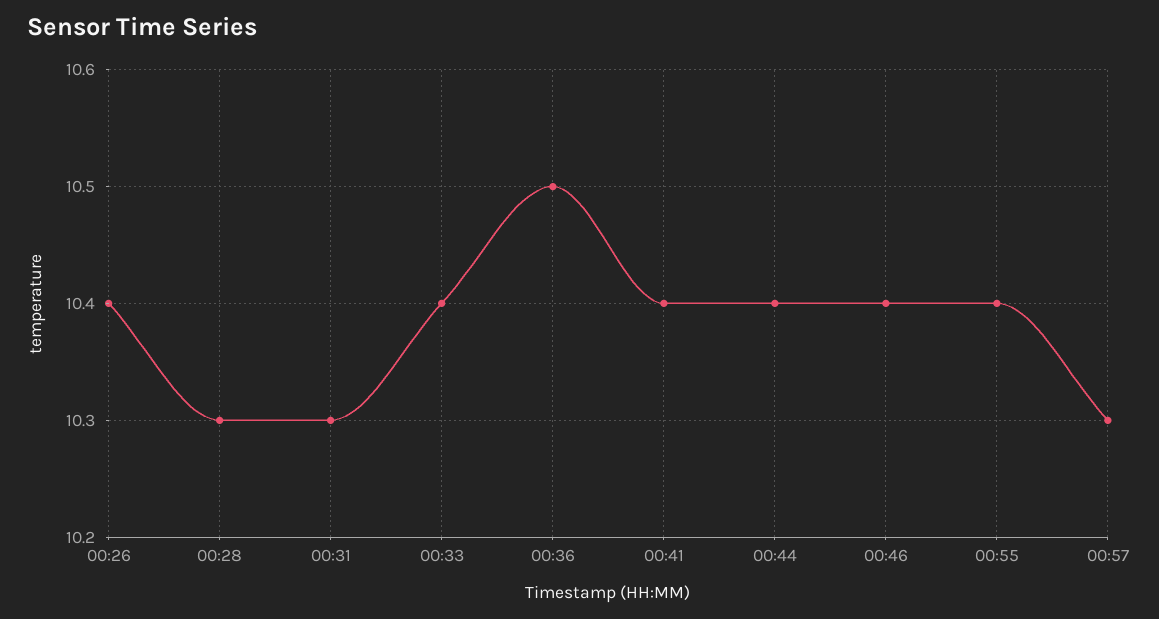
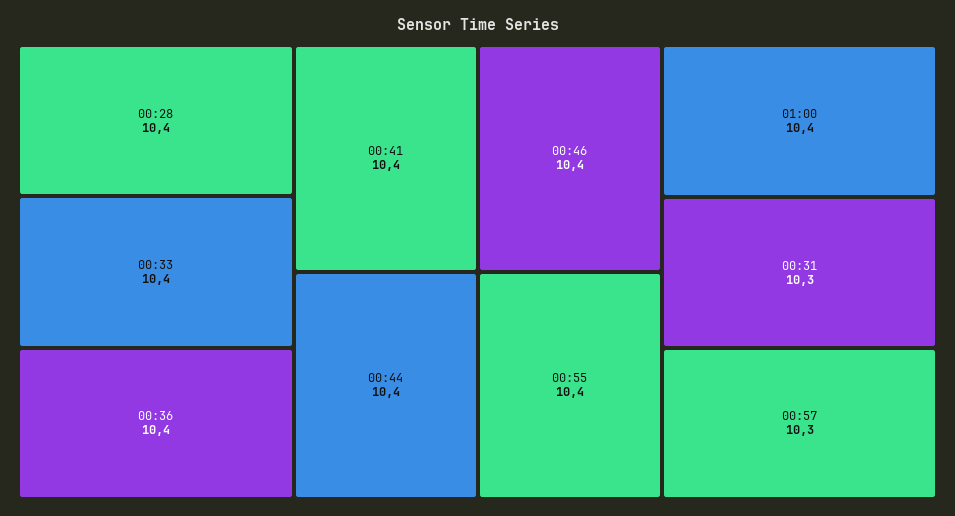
00:26: 10.4 -> none
00:28: 10.3 -> 10.4
00:36: 10.5 -> 10.4
01:00: none -> 10.4

